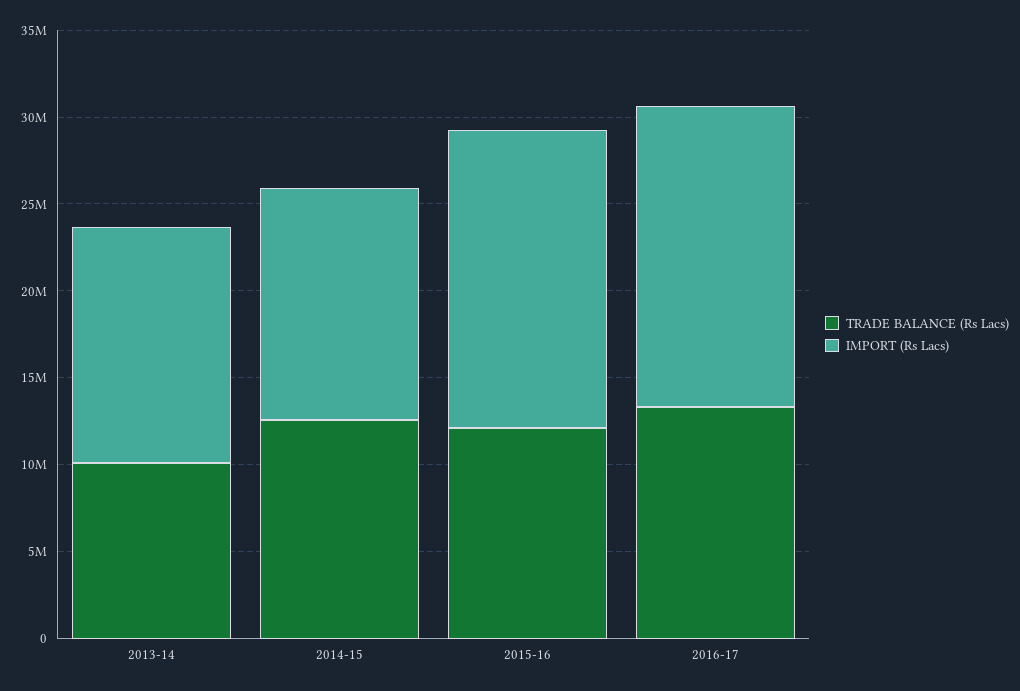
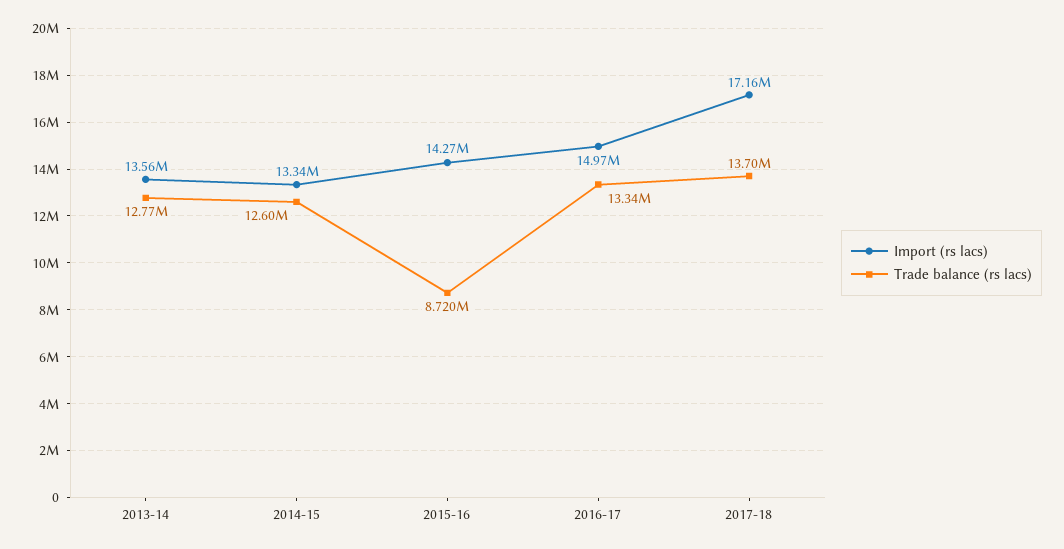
TRADE BALANCE (Rs Lacs), 2013-14: 10000000 -> 12770000
TRADE BALANCE (Rs Lacs), 2015-16: 12000000 -> 8720000
IMPORT (Rs Lacs), 2015-16: 17000000 -> 14270000
IMPORT (Rs Lacs), 2016-17: 17000000 -> 14970000
IMPORT (Rs Lacs), 2017-18: none -> 17160000
TRADE BALANCE (Rs Lacs), 2017-18: none -> 13700000

